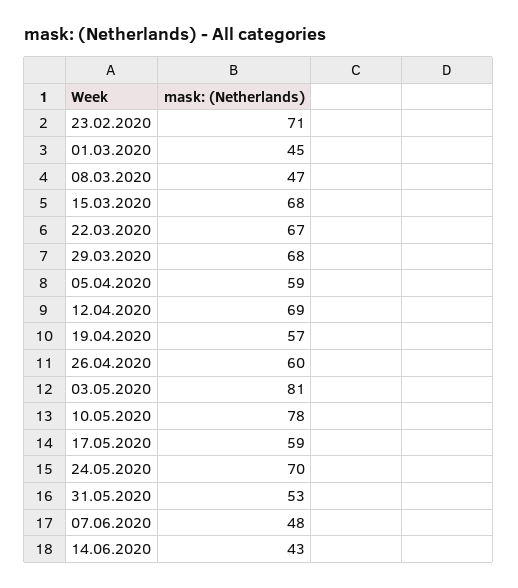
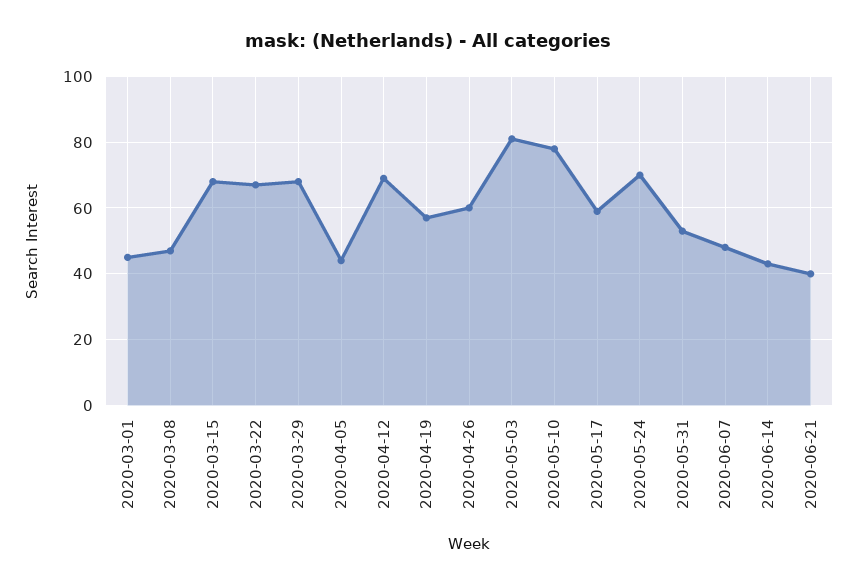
23.02.2020: 71 -> none
05.04.2020: 59 -> 45
2020-06-21: none -> 40

